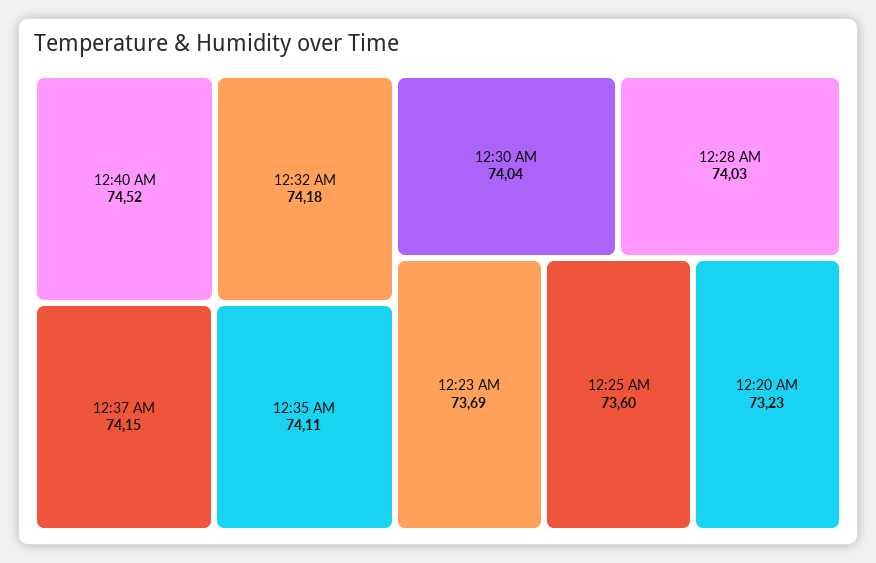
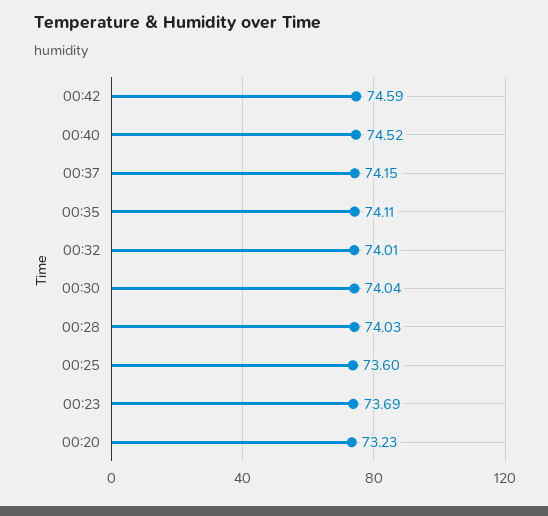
12:32 AM: 74.18 -> 74.01
00:42: none -> 74.59

